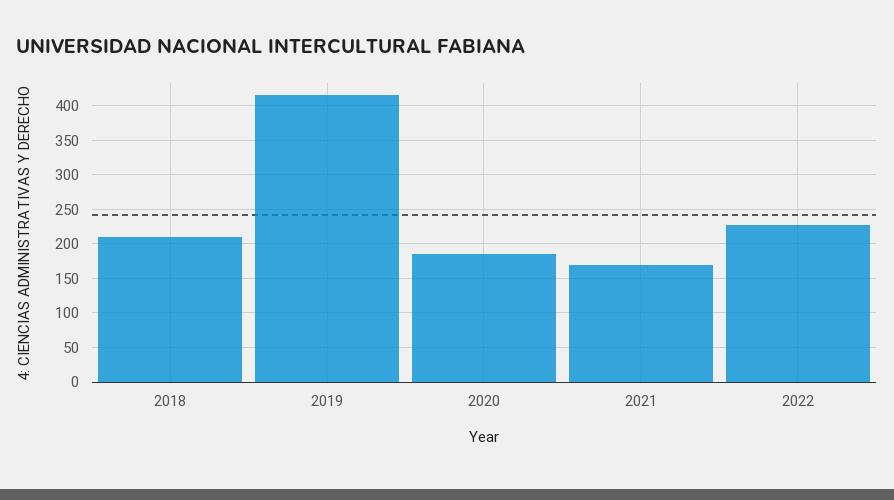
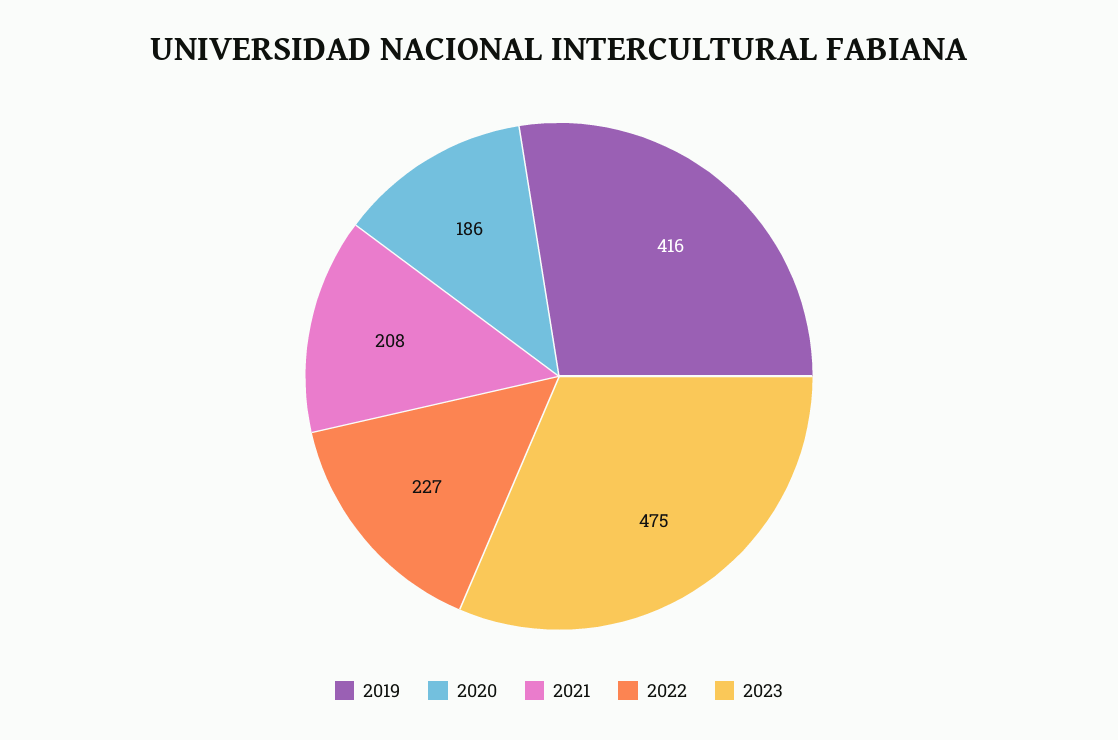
2018: 210 -> none
2021: 170 -> 208
2023: none -> 475

